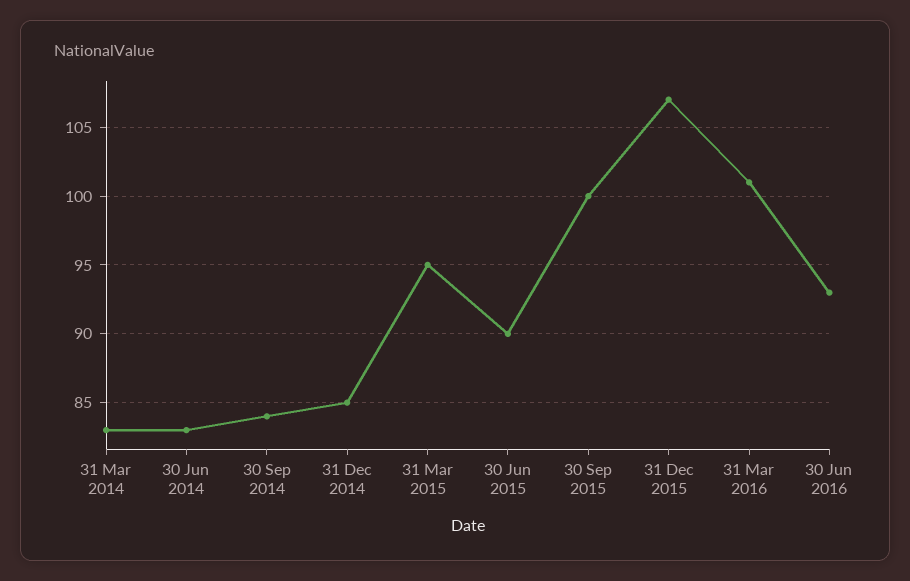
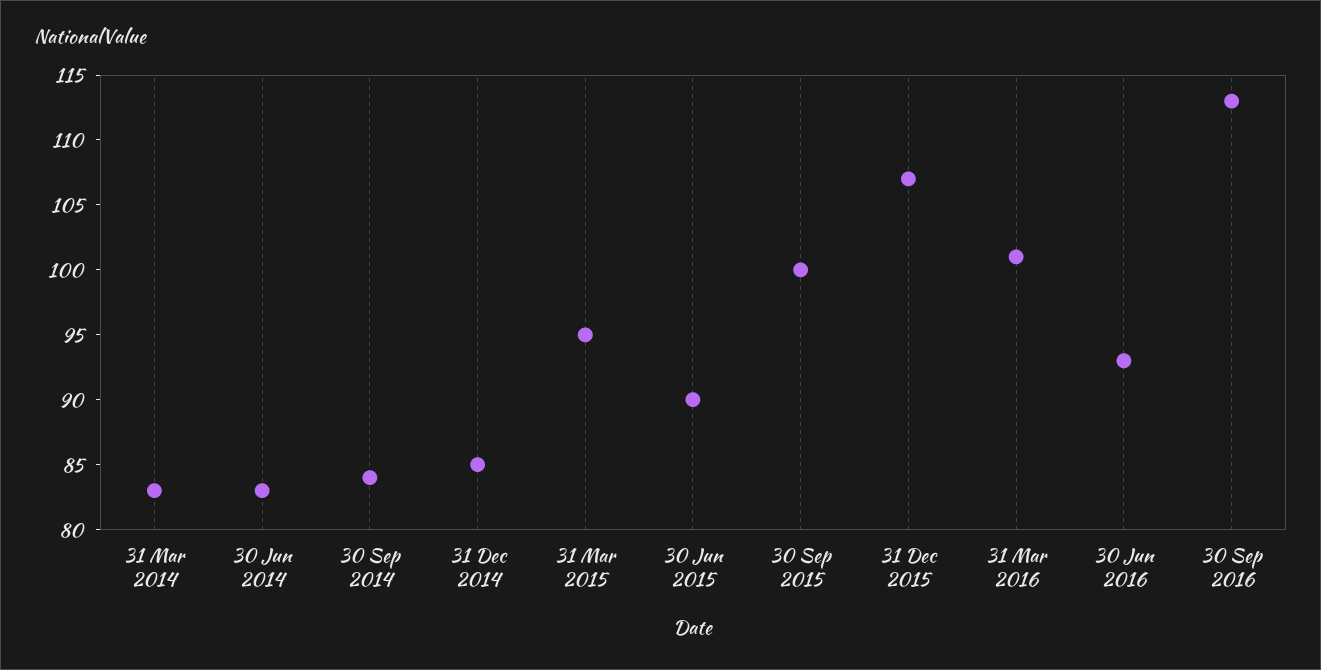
30 Sep 2016: none -> 113

